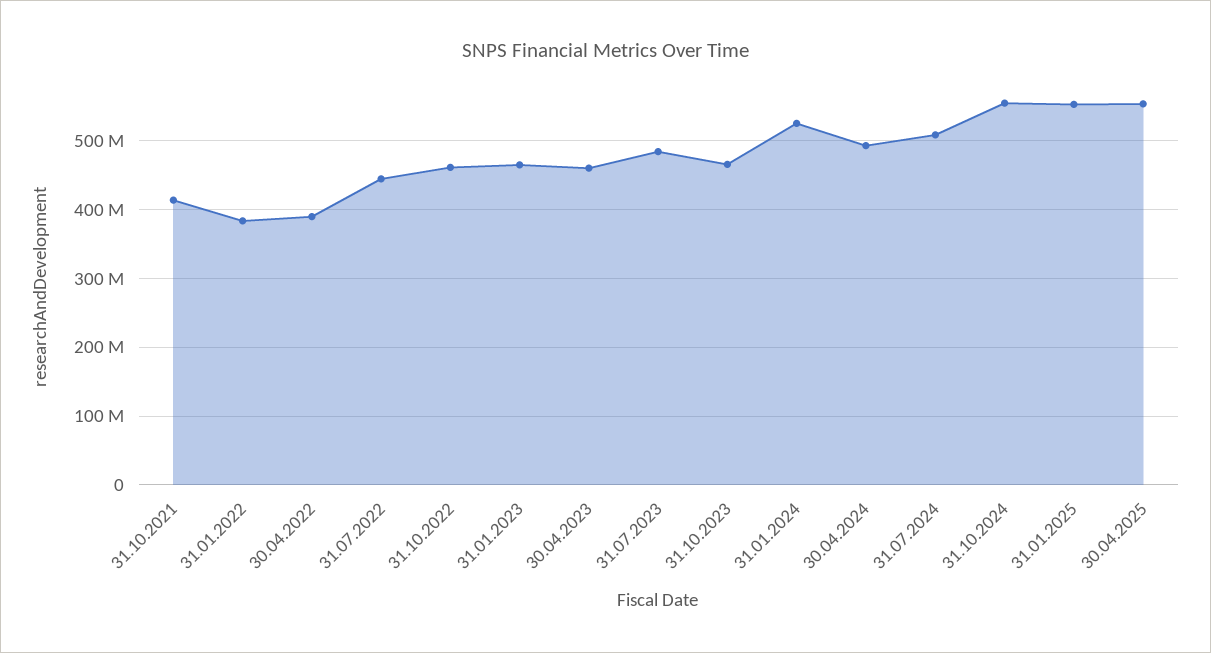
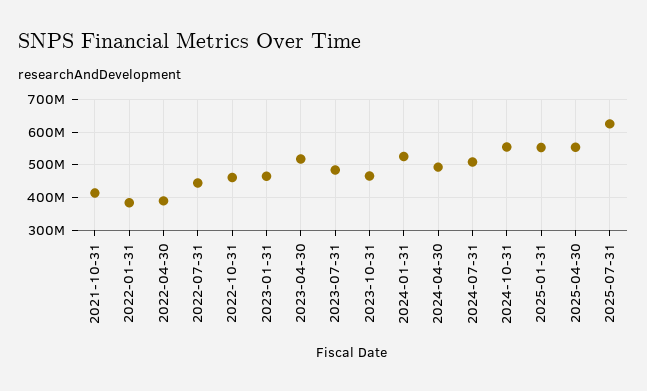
30.04.2023: 460000000 -> 520000000
2025-07-31: none -> 620000000

